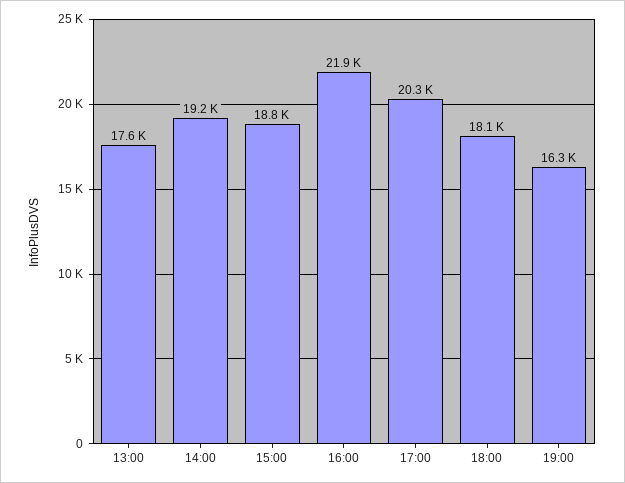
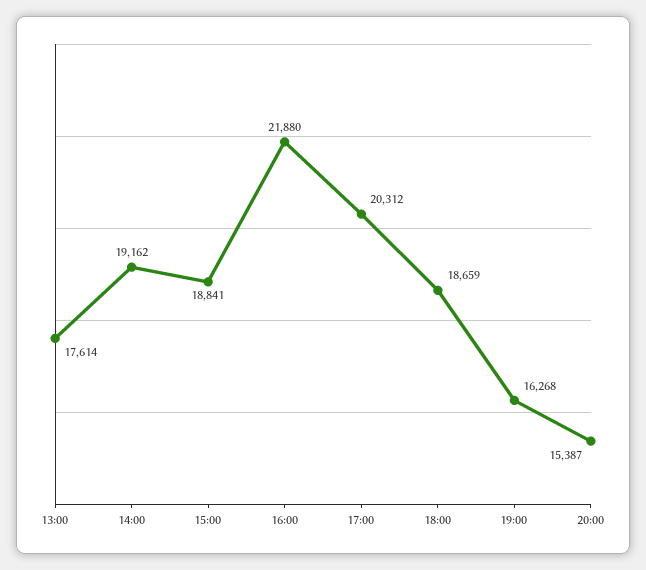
18:00: 18100 -> 18659
20:00: none -> 15387

